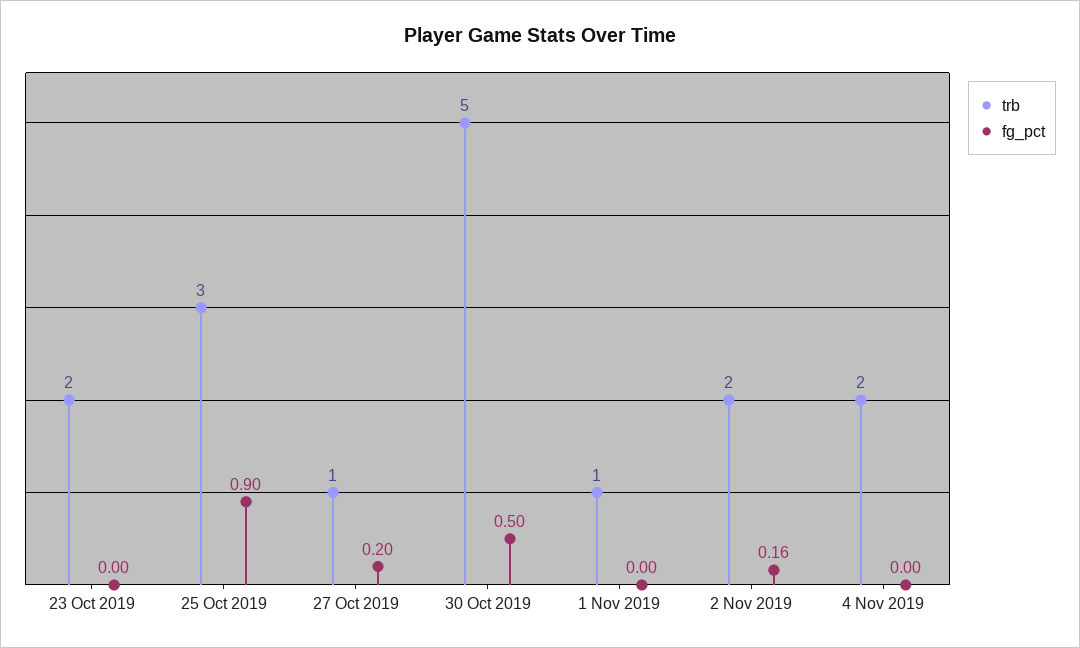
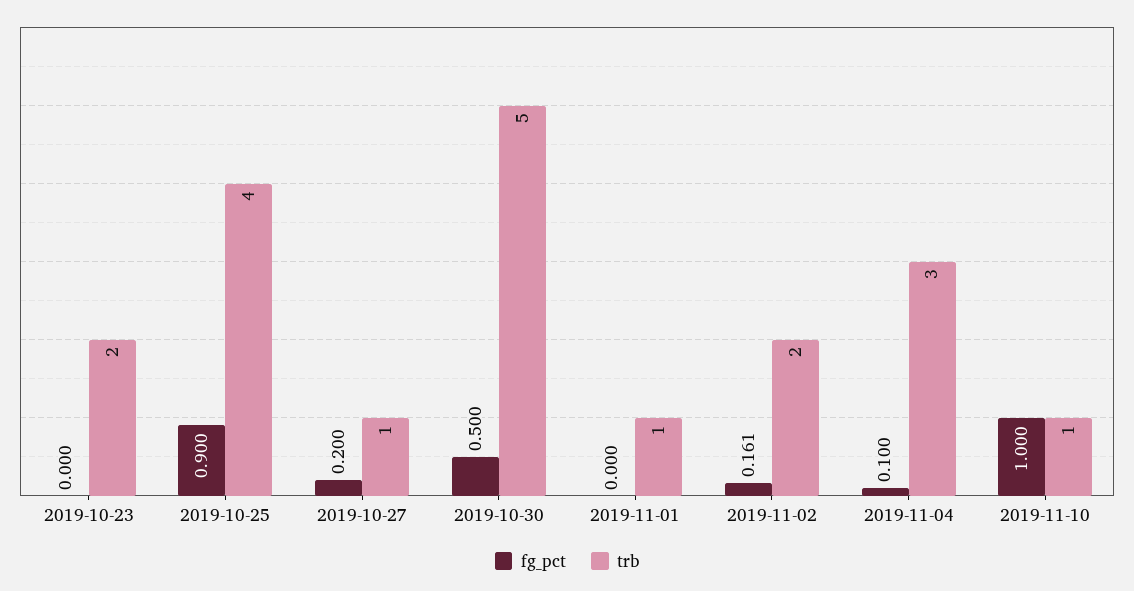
trb, 25 Oct 2019: 3 -> 4
trb, 4 Nov 2019: 2 -> 3
fg_pct, 4 Nov 2019: 0 -> 0.1
fg_pct, 2019-11-10: none -> 1
trb, 2019-11-10: none -> 1

